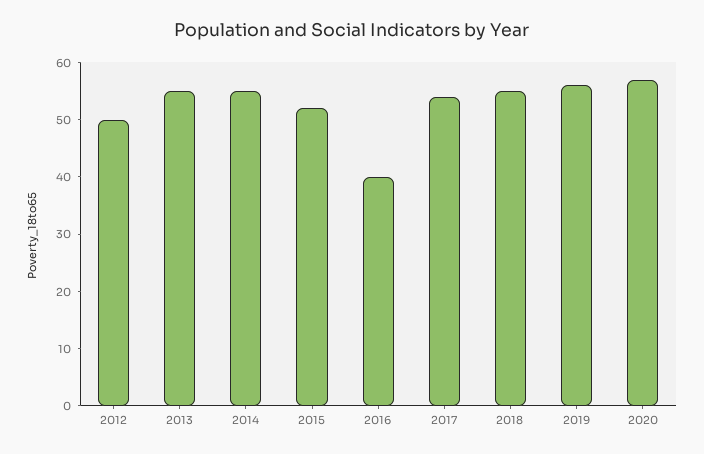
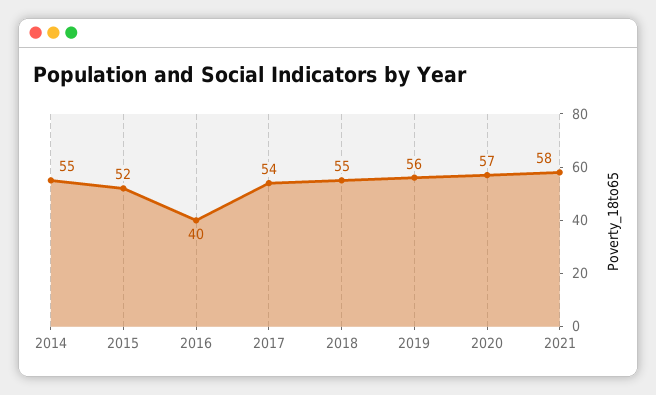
2012: 50 -> none
2013: 55 -> none
2021: none -> 58

